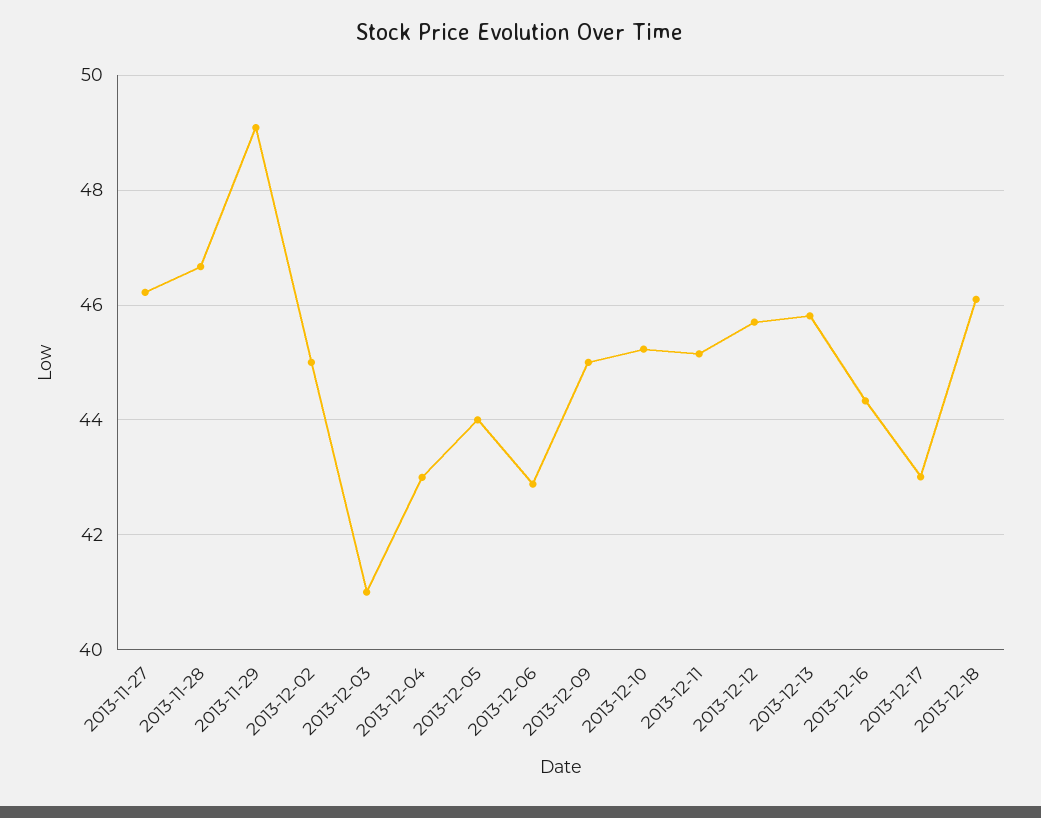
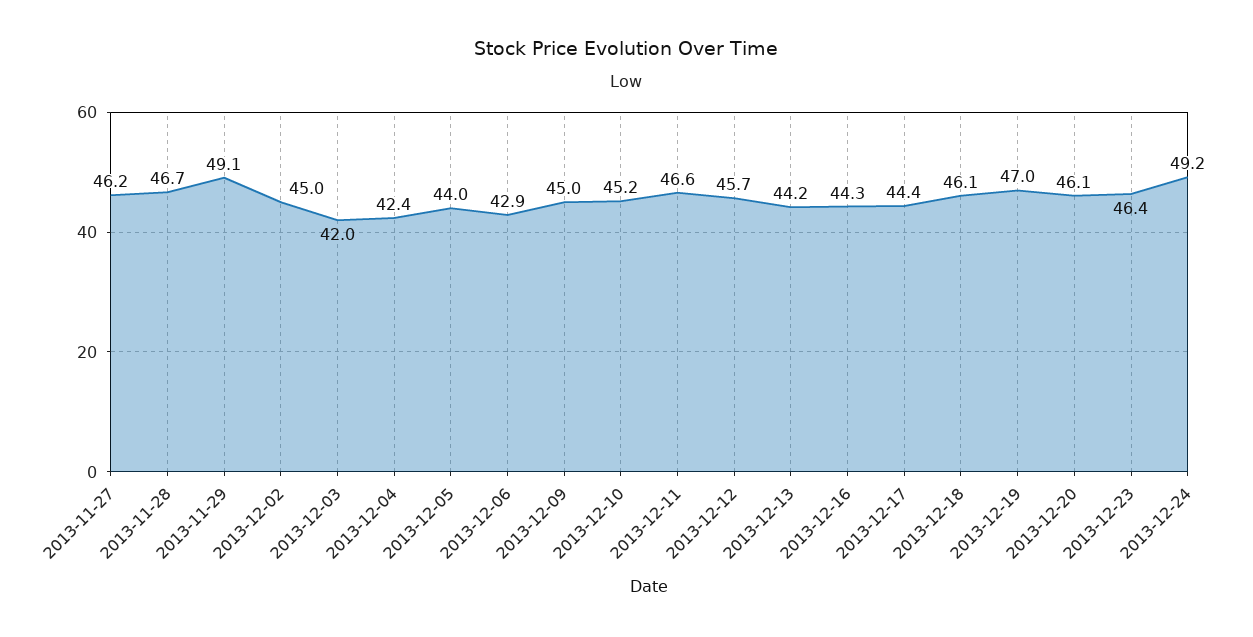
2013-12-03: 41 -> 42
2013-12-04: 43 -> 42.4
2013-12-11: 45.2 -> 46.6
2013-12-13: 45.8 -> 44.2
2013-12-17: 43 -> 44.4
2013-12-19: none -> 47
2013-12-20: none -> 46.1
2013-12-23: none -> 46.4
2013-12-24: none -> 49.2

